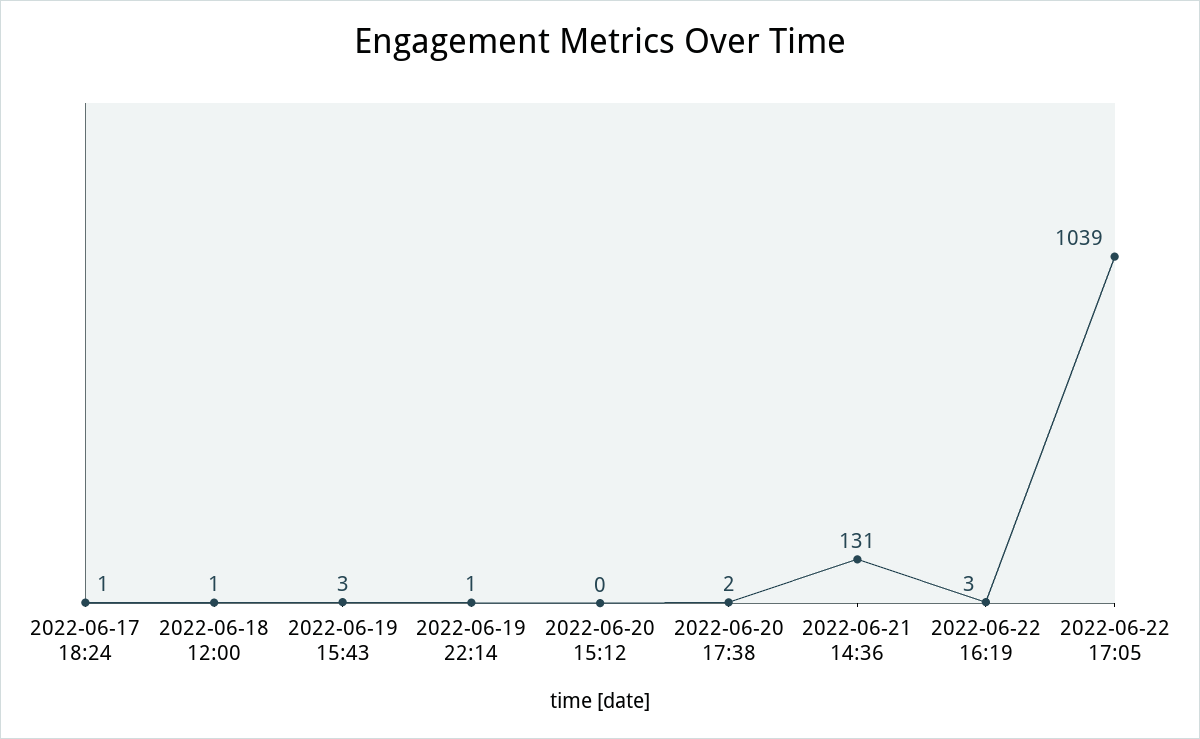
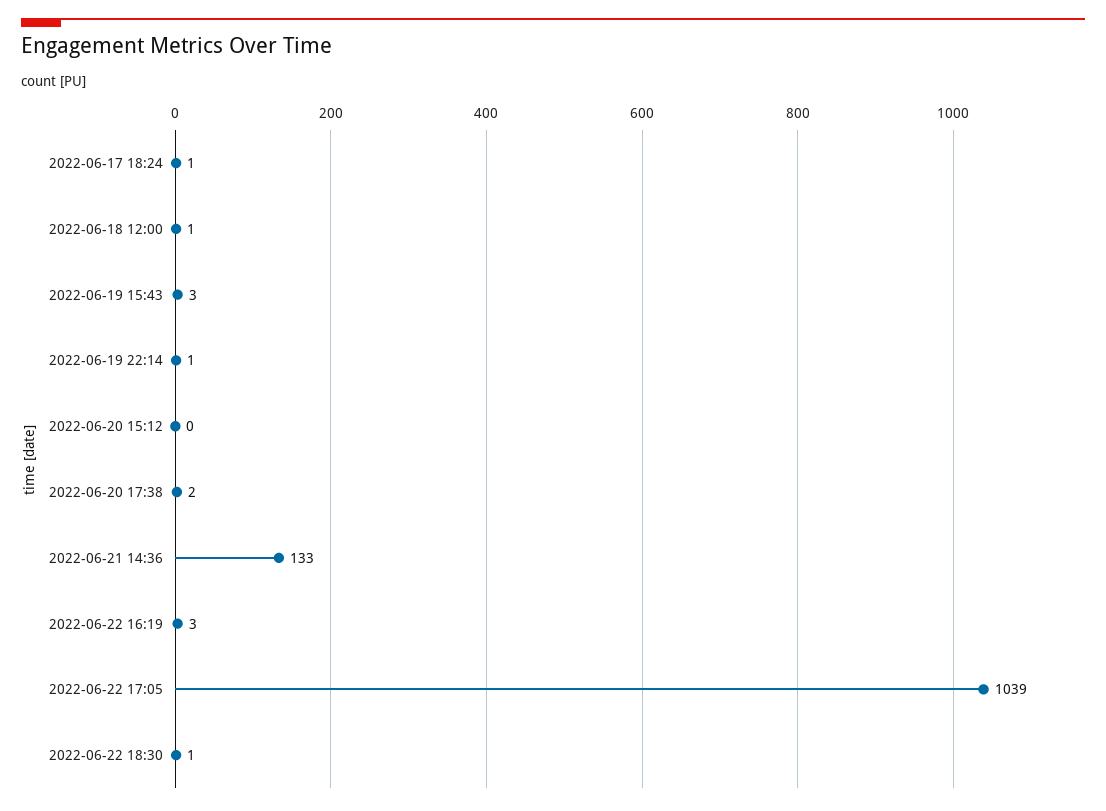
2022-06-21 14:36: 131 -> 133
2022-06-22 18:30: none -> 1

